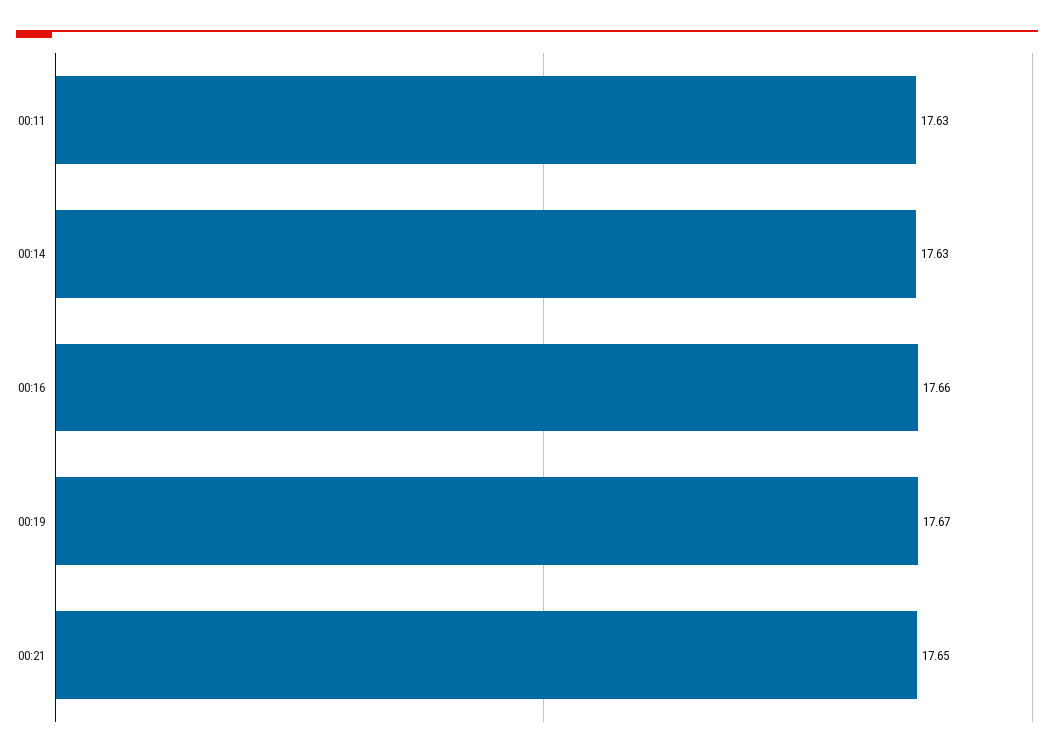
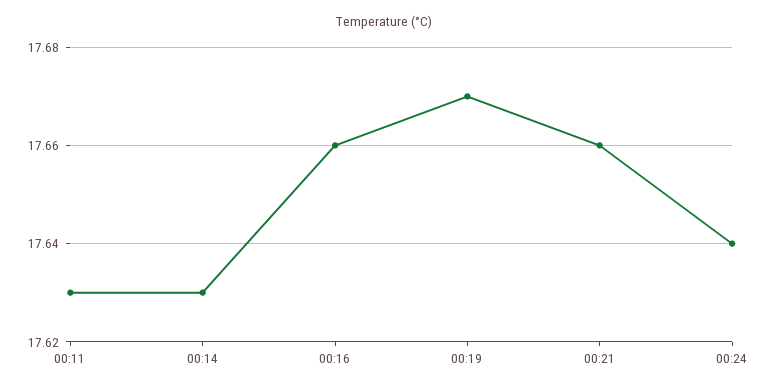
00:21: 17.65 -> 17.66
00:24: none -> 17.64

